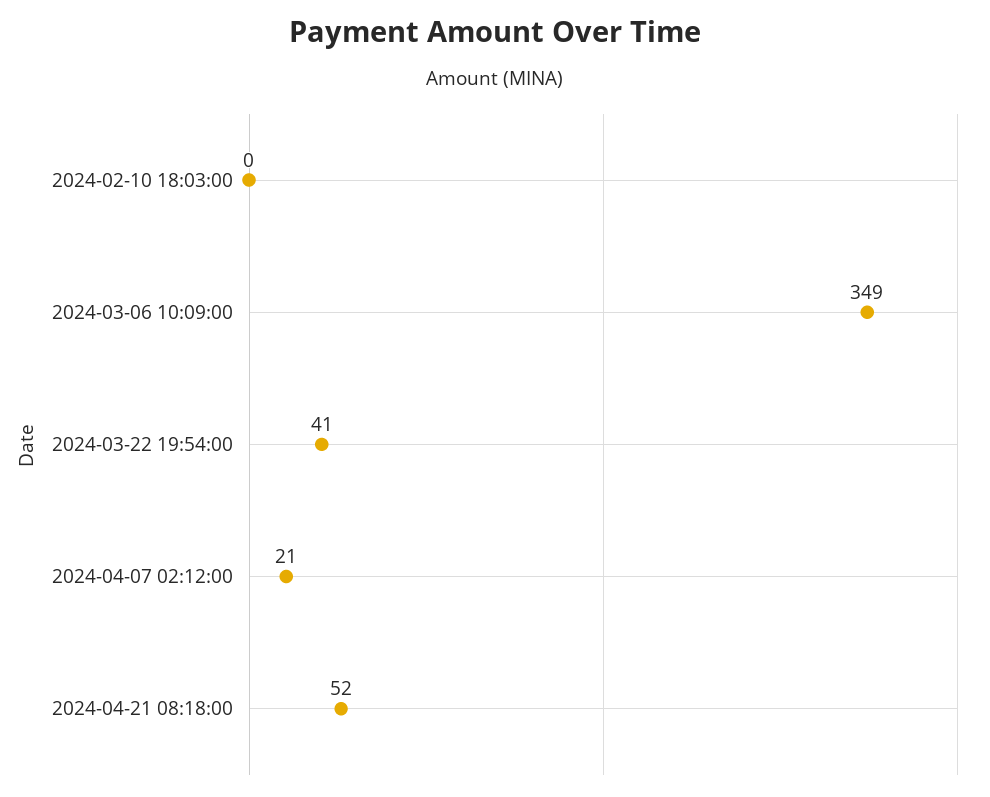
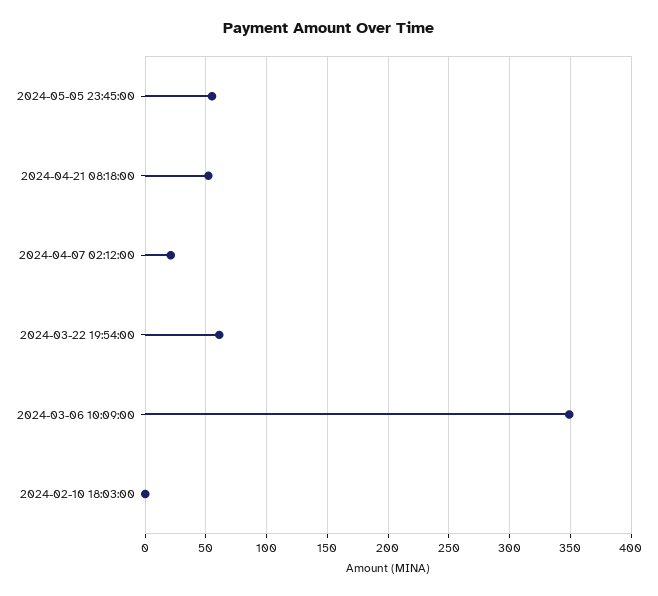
2024-03-22 19:54:00: 41 -> 60
2024-05-05 23:45:00: none -> 55

